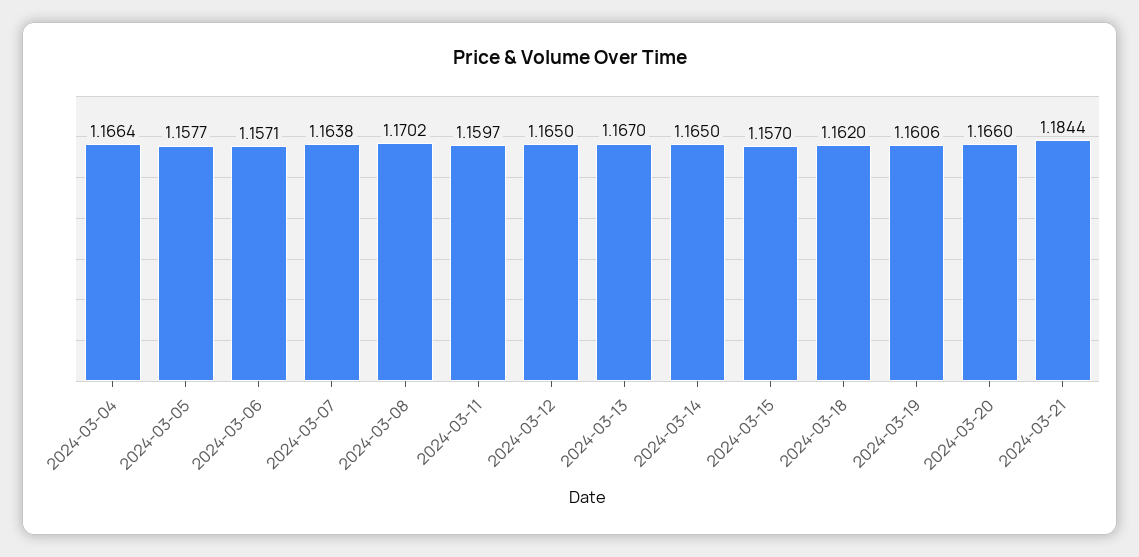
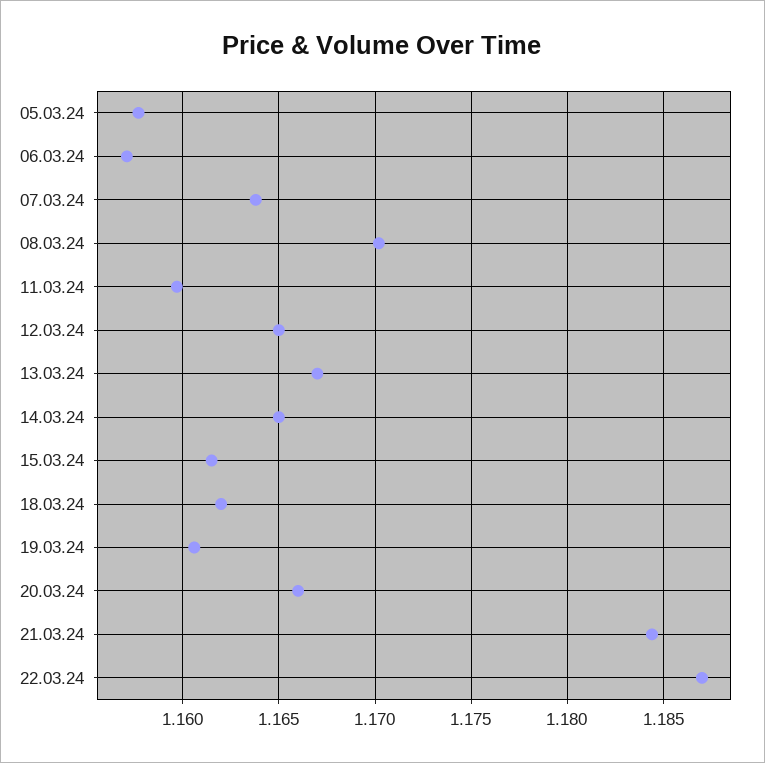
2024-03-04: 1.1664 -> none
2024-03-15: 1.157 -> 1.1615
22.03.24: none -> 1.187

